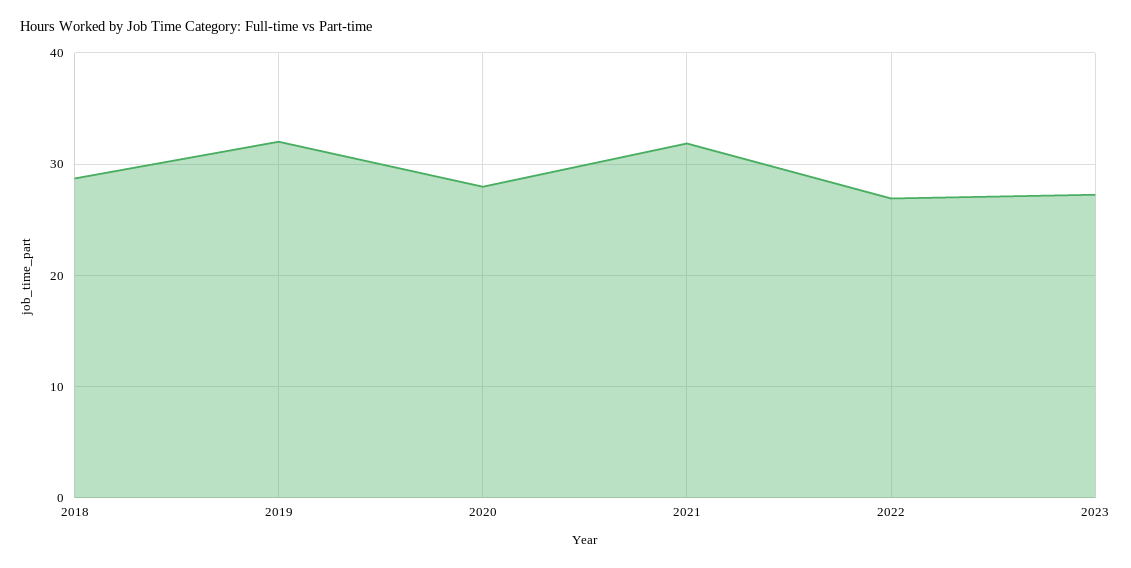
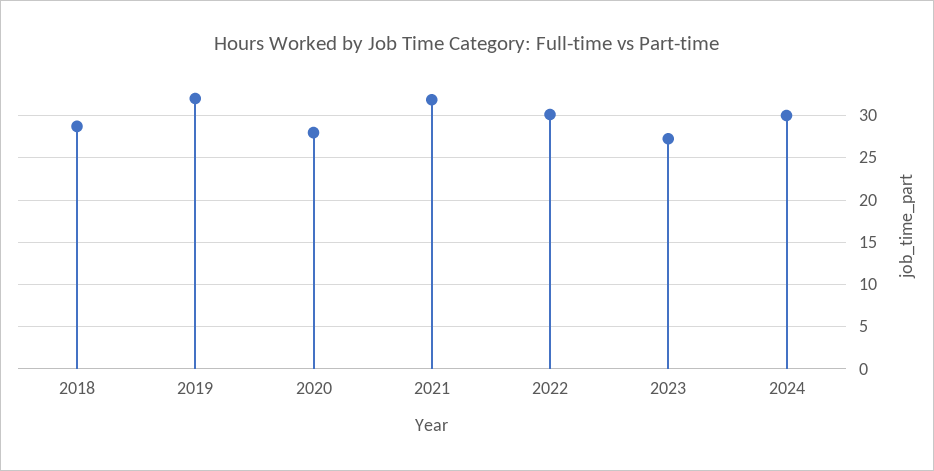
2022: 27 -> 30
2024: none -> 30

